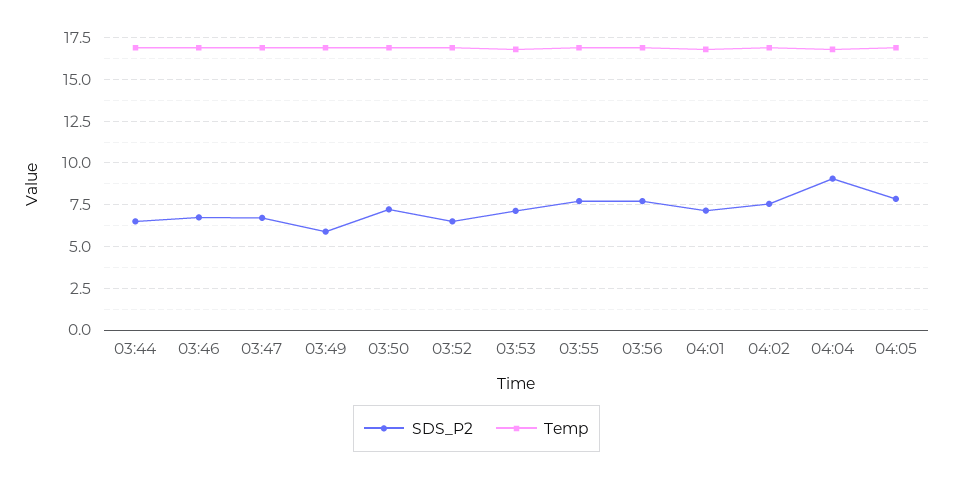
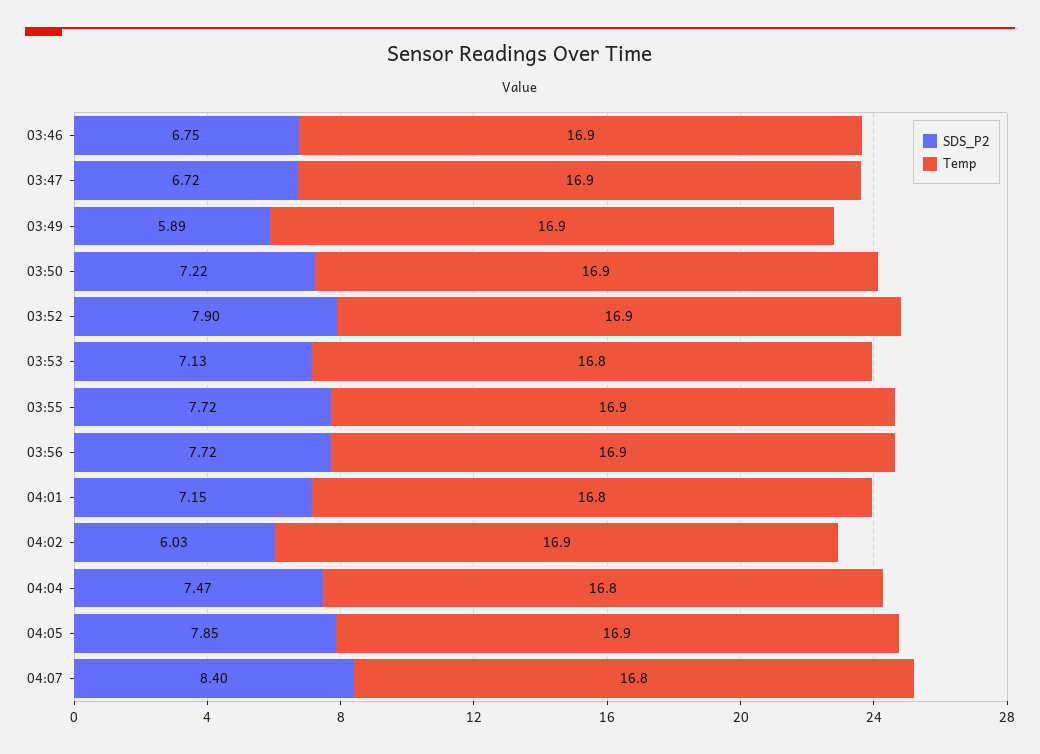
SDS_P2, 03:44: 6.5 -> none
Temp, 03:44: 17 -> none
SDS_P2, 03:52: 6.5 -> 7.9
SDS_P2, 04:02: 7.5 -> 6.03
SDS_P2, 04:04: 9 -> 7.47
SDS_P2, 04:07: none -> 8.4
Temp, 04:07: none -> 16.8

